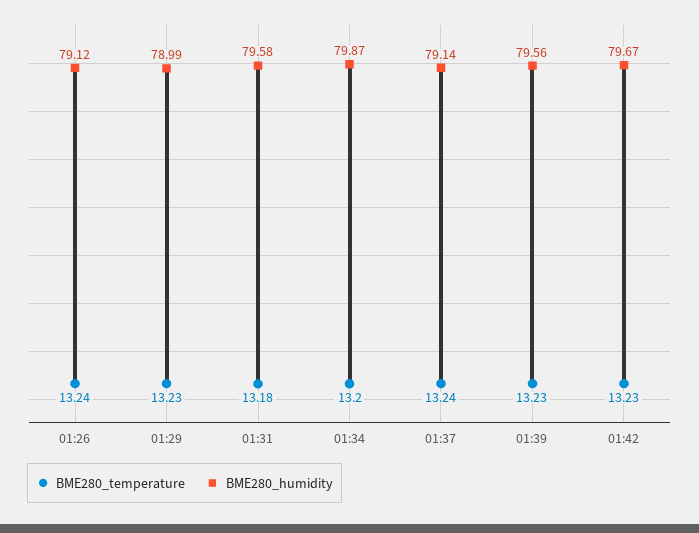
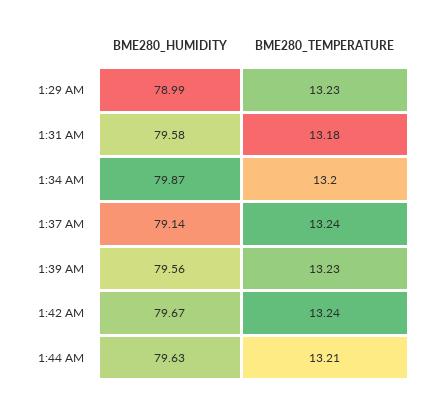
BME280_temperature, 01:26: 13.24 -> none
BME280_humidity, 01:26: 79.12 -> none
BME280_temperature, 01:42: 13.23 -> 13.24
BME280_humidity, 1:44 AM: none -> 79.63
BME280_temperature, 1:44 AM: none -> 13.21

